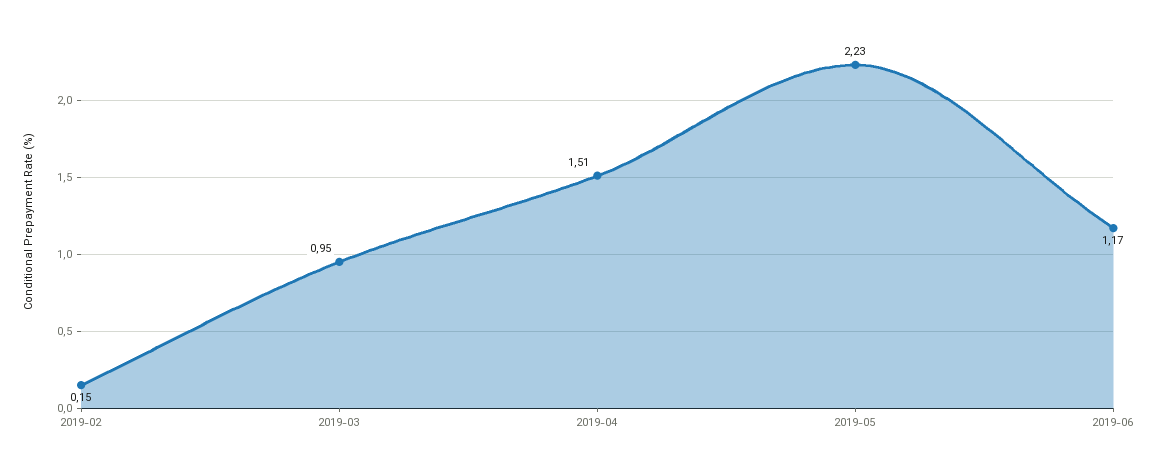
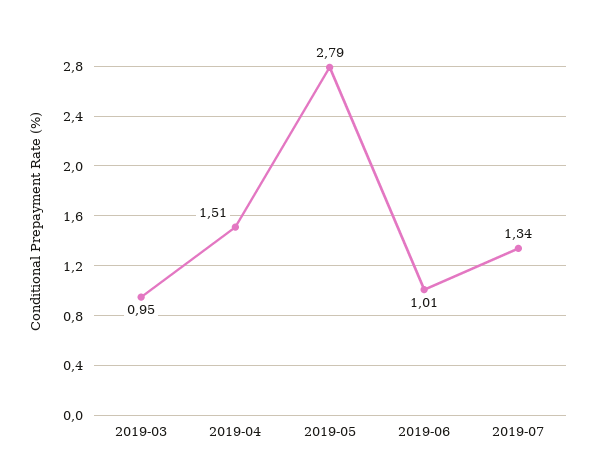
2019-02: 0.15 -> none
2019-05: 2.23 -> 2.79
2019-06: 1.17 -> 1.01
2019-07: none -> 1.34

